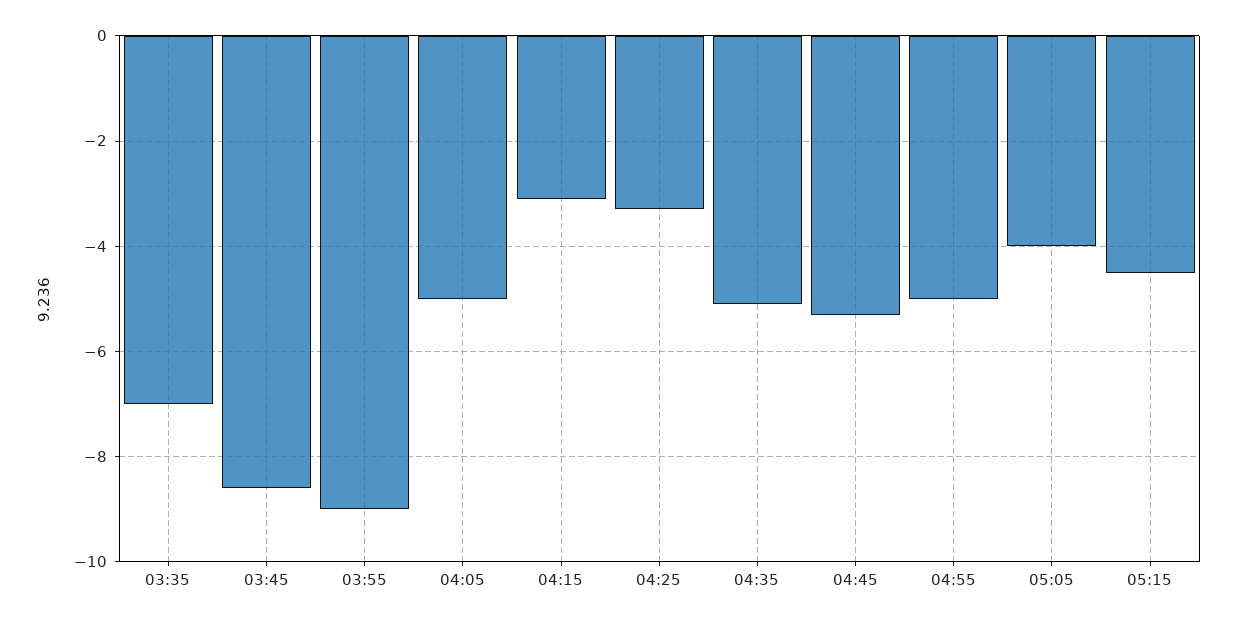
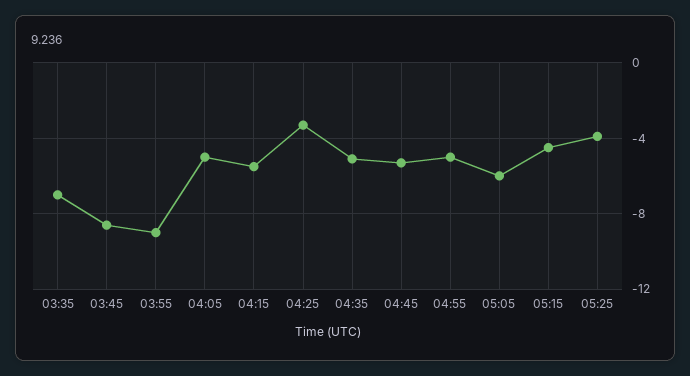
04:15: -3 -> -5.5
05:05: -4 -> -6
05:25: none -> -4

